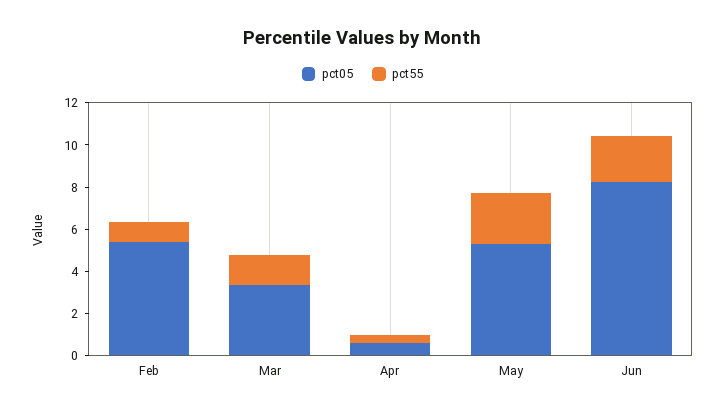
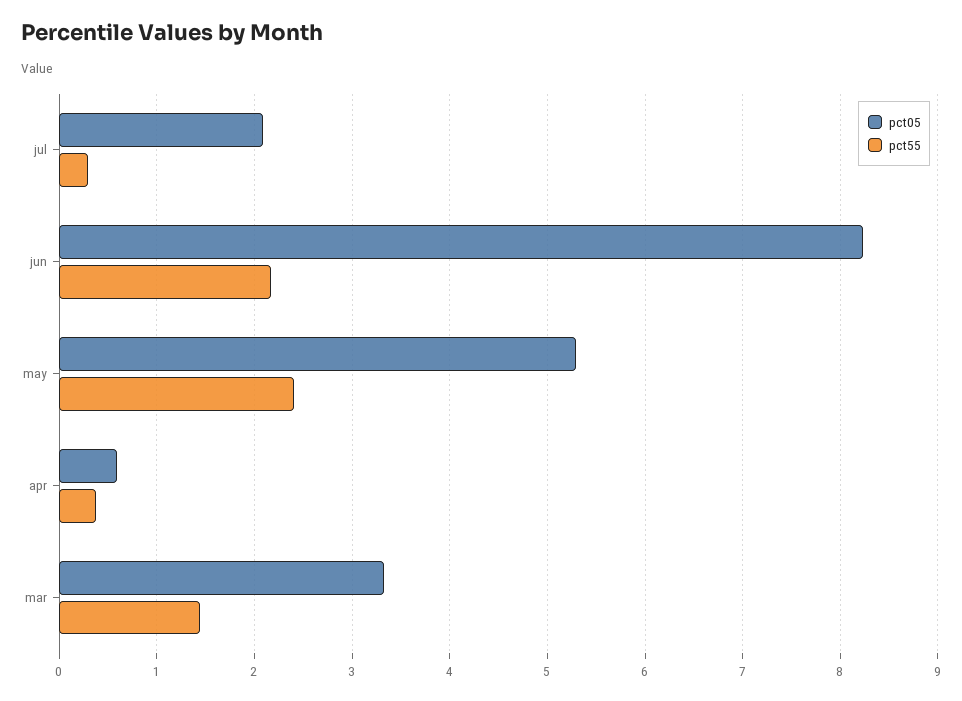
pct05, Feb: 5.5 -> none
pct55, Feb: 1 -> none
pct05, jul: none -> 2.1
pct55, jul: none -> 0.3

